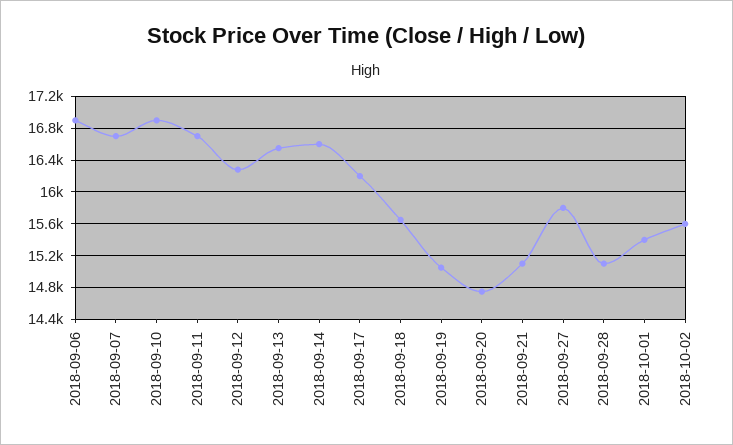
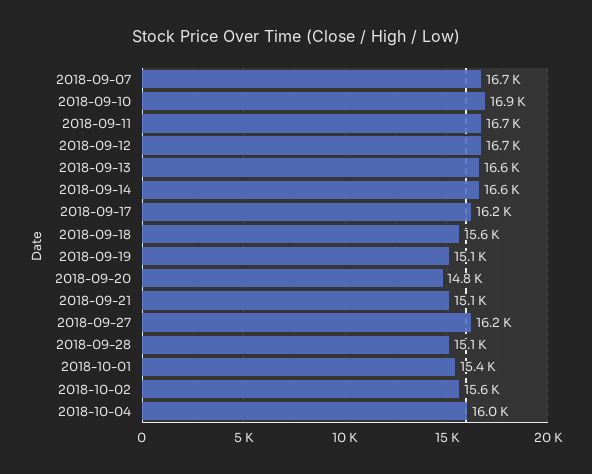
2018-09-06: 16900 -> none
2018-09-12: 16300 -> 16700
2018-09-27: 15800 -> 16200
2018-10-04: none -> 16000

